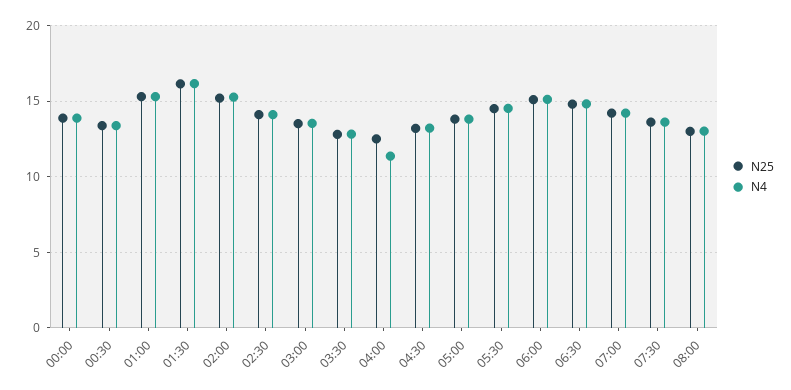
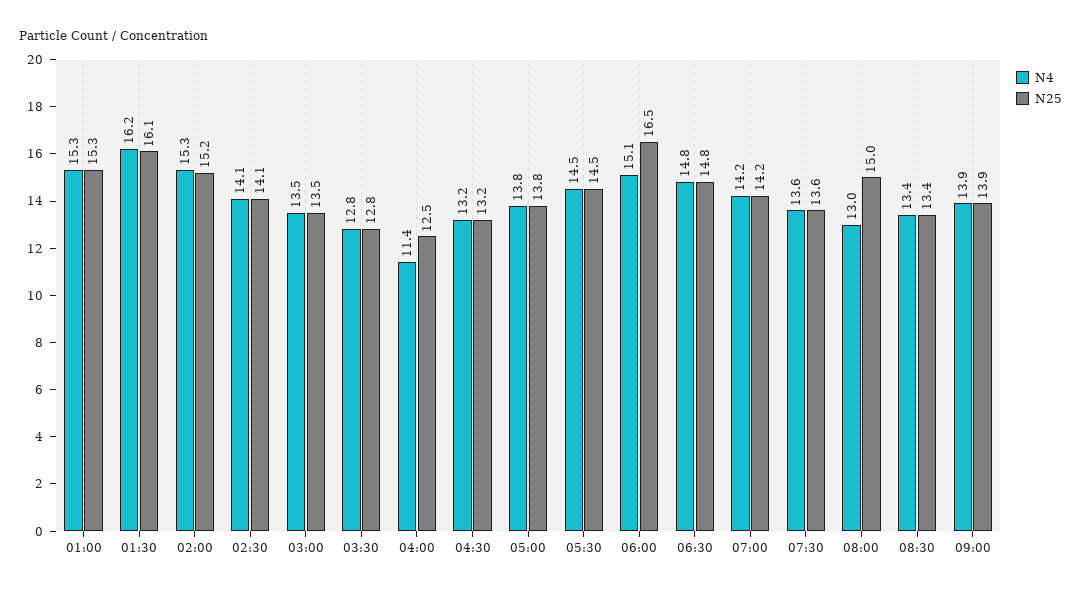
N25, 00:00: 14 -> none
N4, 00:00: 14 -> none
N25, 00:30: 13.5 -> none
N4, 00:30: 13.5 -> none
N25, 06:00: 15 -> 16.5
N25, 08:00: 13 -> 15
N4, 08:30: none -> 13.4
N25, 08:30: none -> 13.4
N4, 09:00: none -> 13.9
N25, 09:00: none -> 13.9

